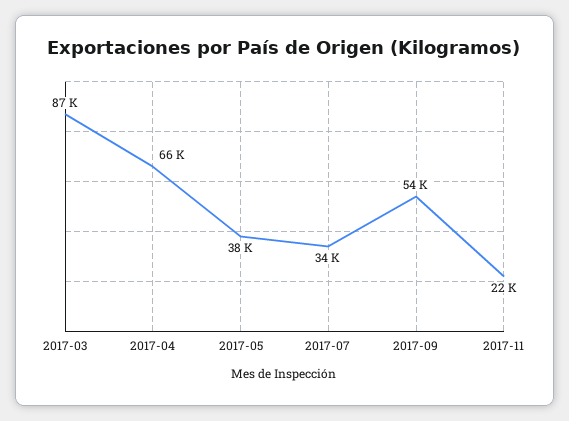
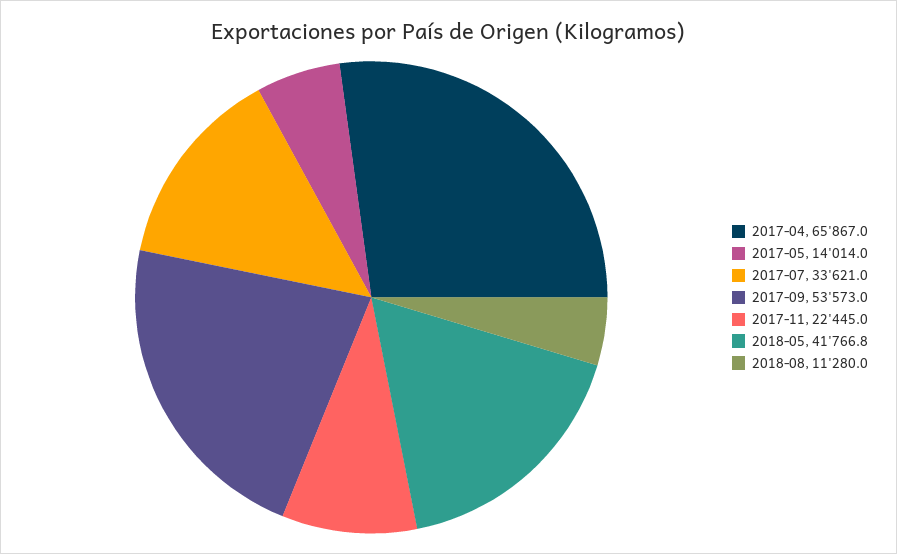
2017-03: 87000 -> none
2017-05: 38000 -> 14014
2018-05: none -> 41766.8
2018-08: none -> 11280

